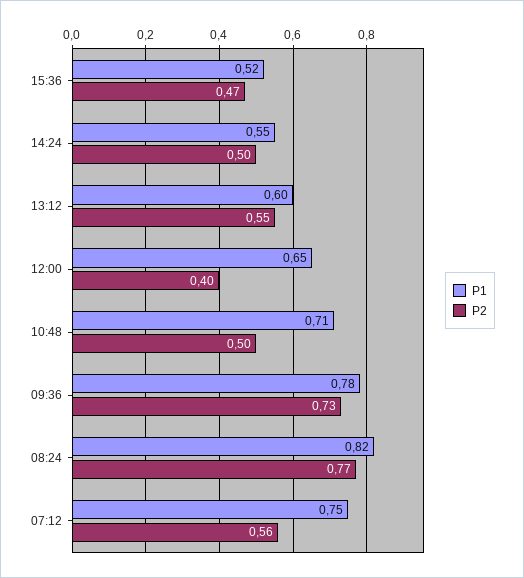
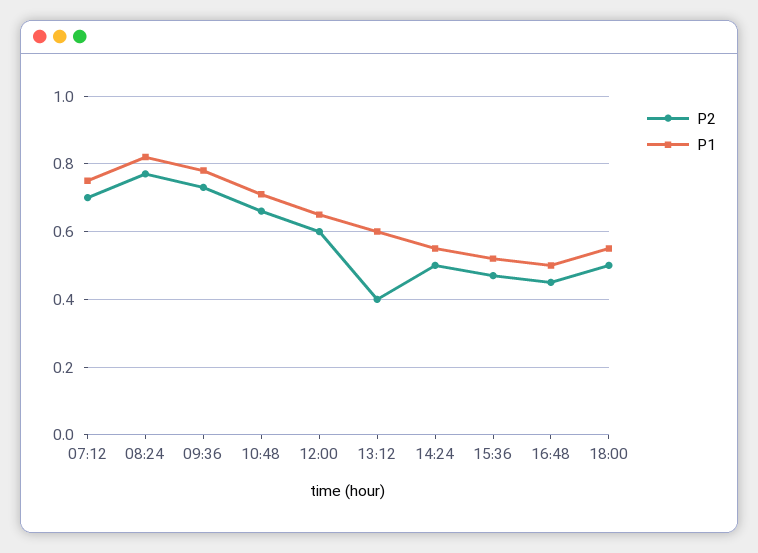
P2, 13:12: 0.55 -> 0.4
P2, 12:00: 0.4 -> 0.6
P2, 10:48: 0.5 -> 0.65
P2, 07:12: 0.56 -> 0.7
P2, 16:48: none -> 0.45
P1, 16:48: none -> 0.5
P2, 18:00: none -> 0.5
P1, 18:00: none -> 0.55

